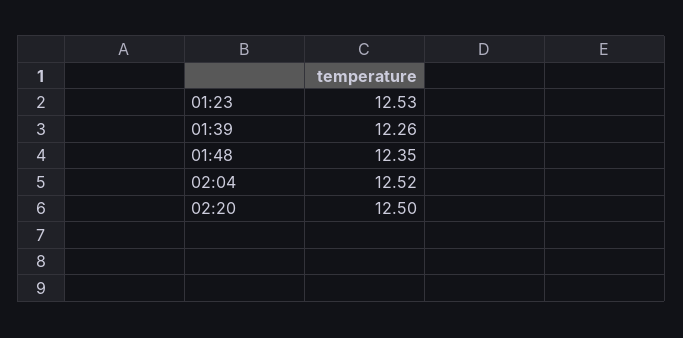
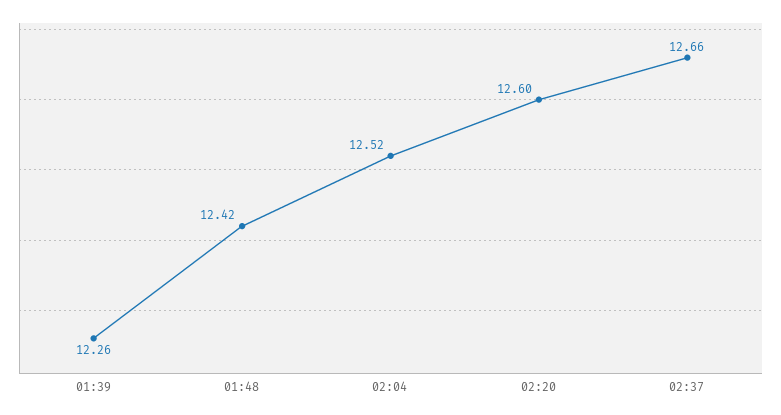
01:23: 12.53 -> none
01:48: 12.35 -> 12.42
02:20: 12.5 -> 12.6
02:37: none -> 12.66

